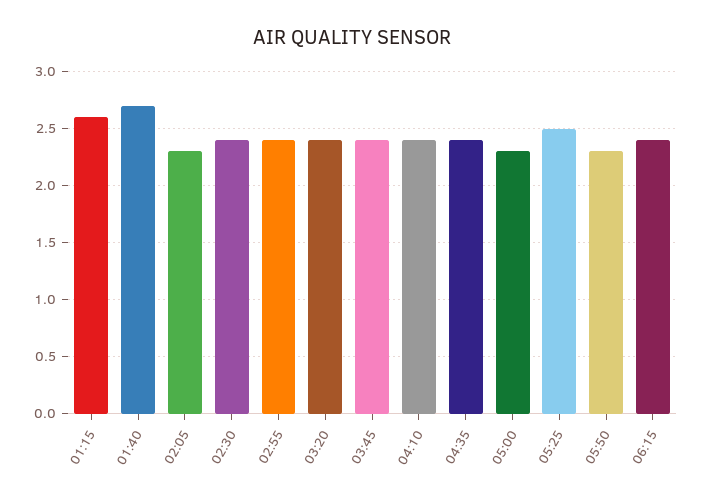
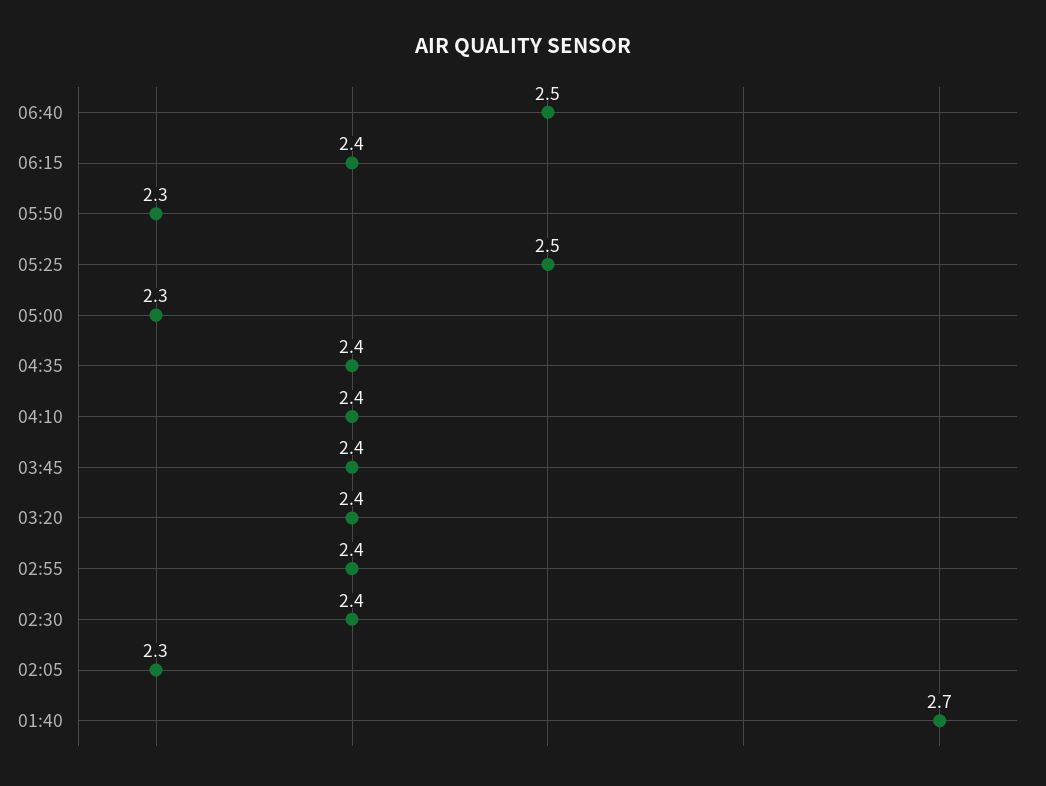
01:15: 2.6 -> none
06:40: none -> 2.5

